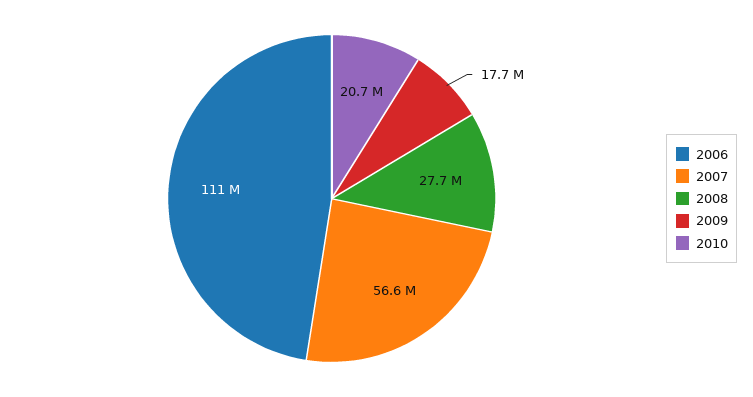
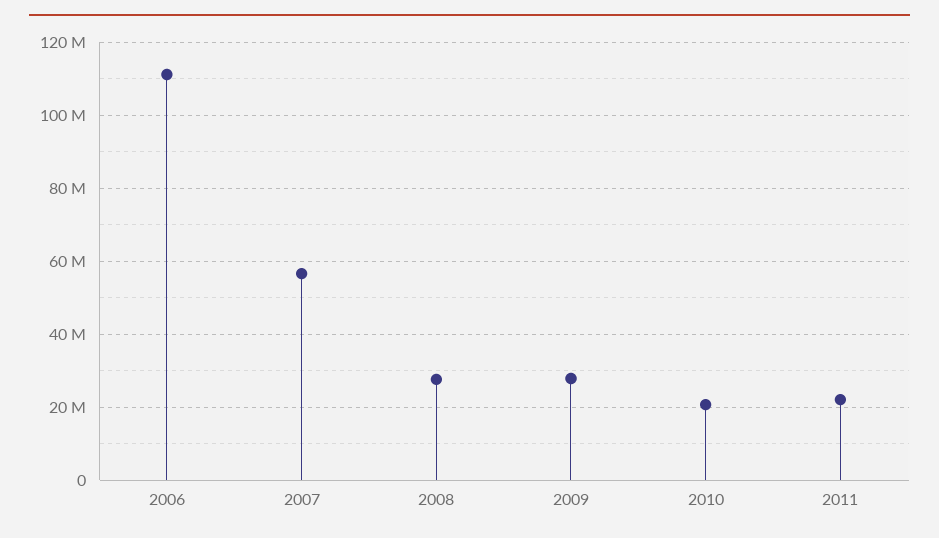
2009: 17700000 -> 28000000
2011: none -> 22000000

